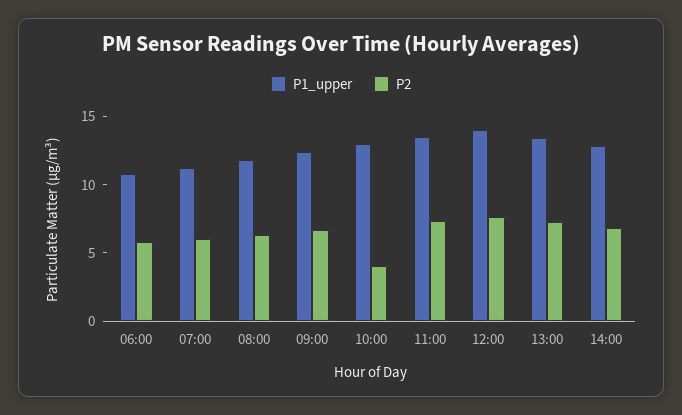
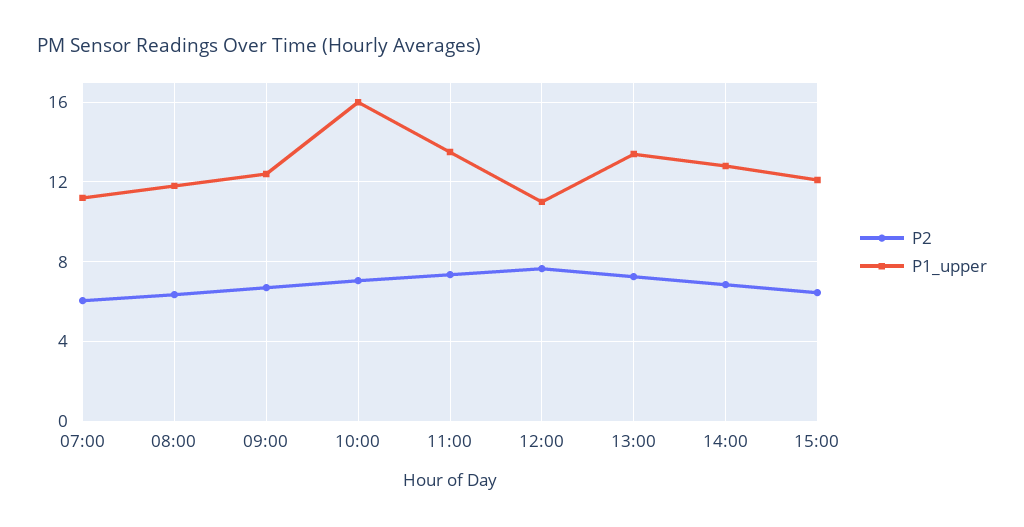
P1_upper, 06:00: 11 -> none
P2, 06:00: 6 -> none
P1_upper, 10:00: 13 -> 16
P2, 10:00: 4 -> 7
P1_upper, 12:00: 14 -> 11
P2, 15:00: none -> 6.5
P1_upper, 15:00: none -> 12

